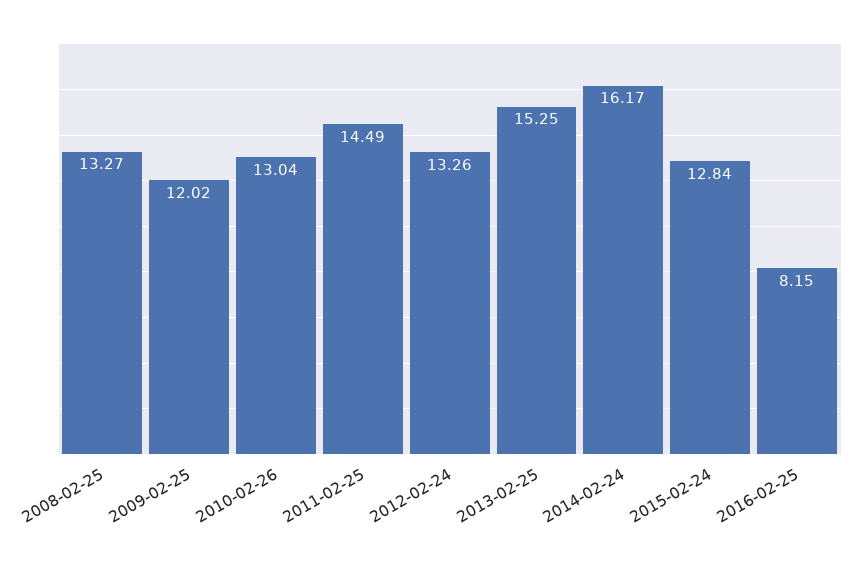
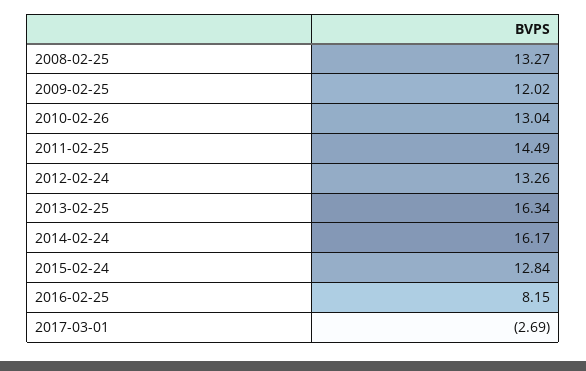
2013-02-25: 15.25 -> 16.34
2017-03-01: none -> -2.69

